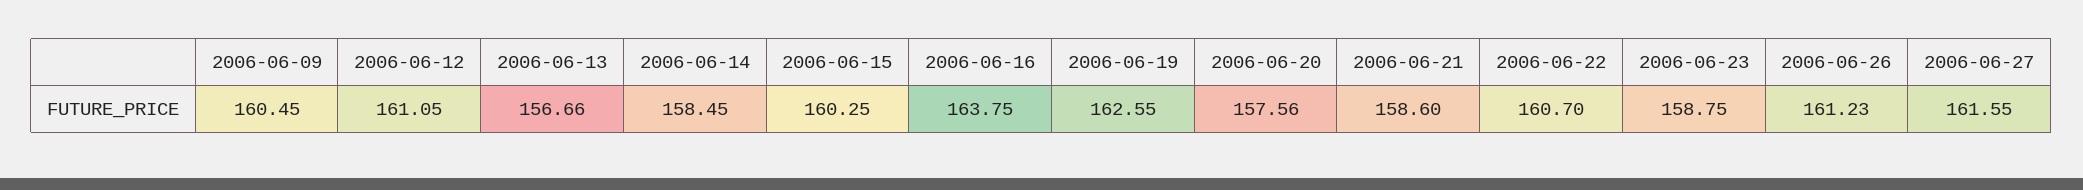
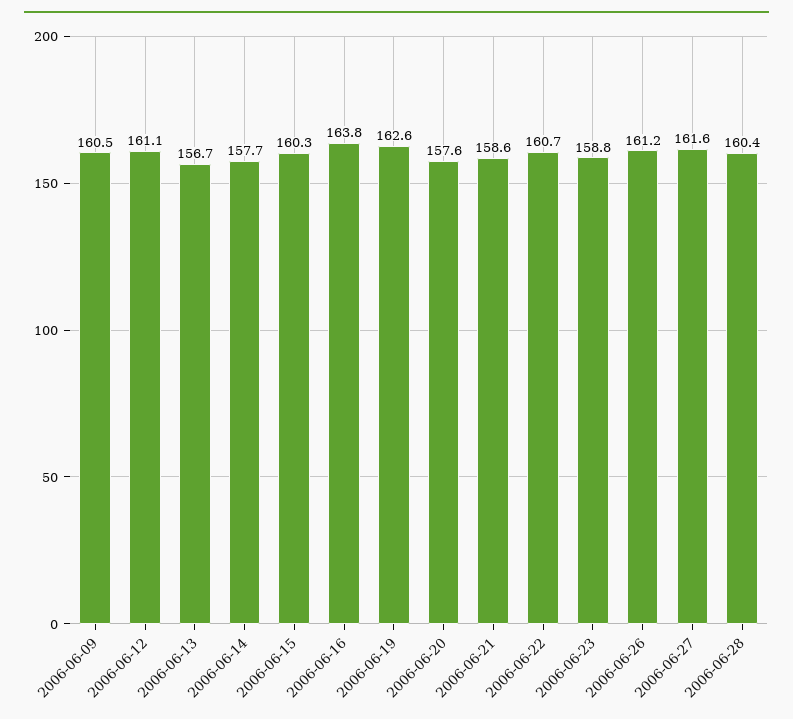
2006-06-14: 158.45 -> 157.7
2006-06-28: none -> 160.4

